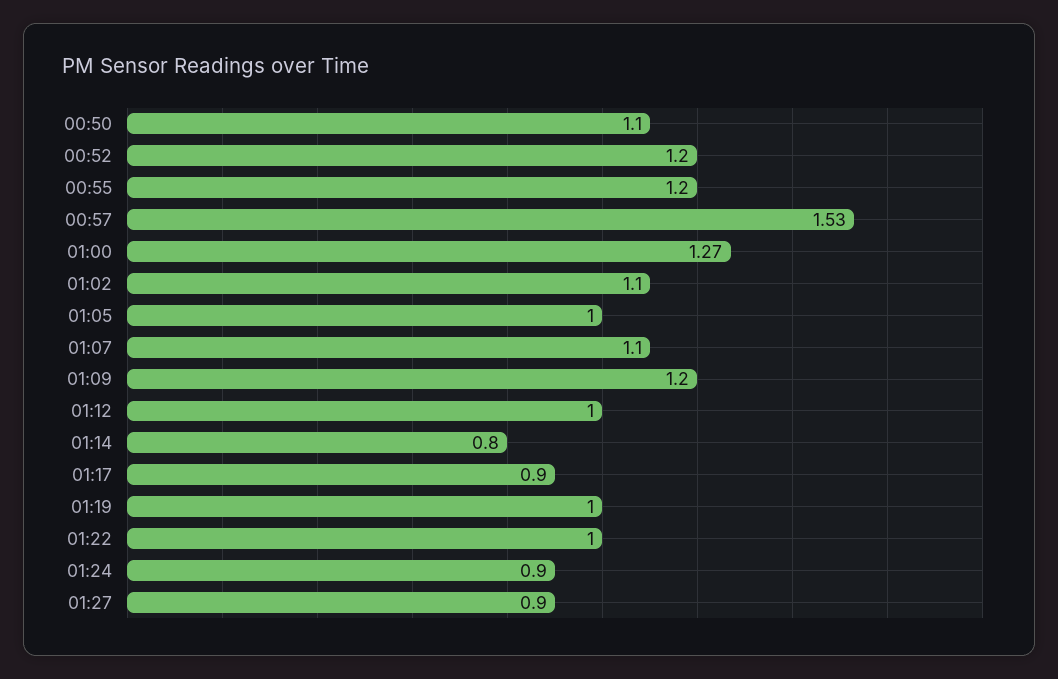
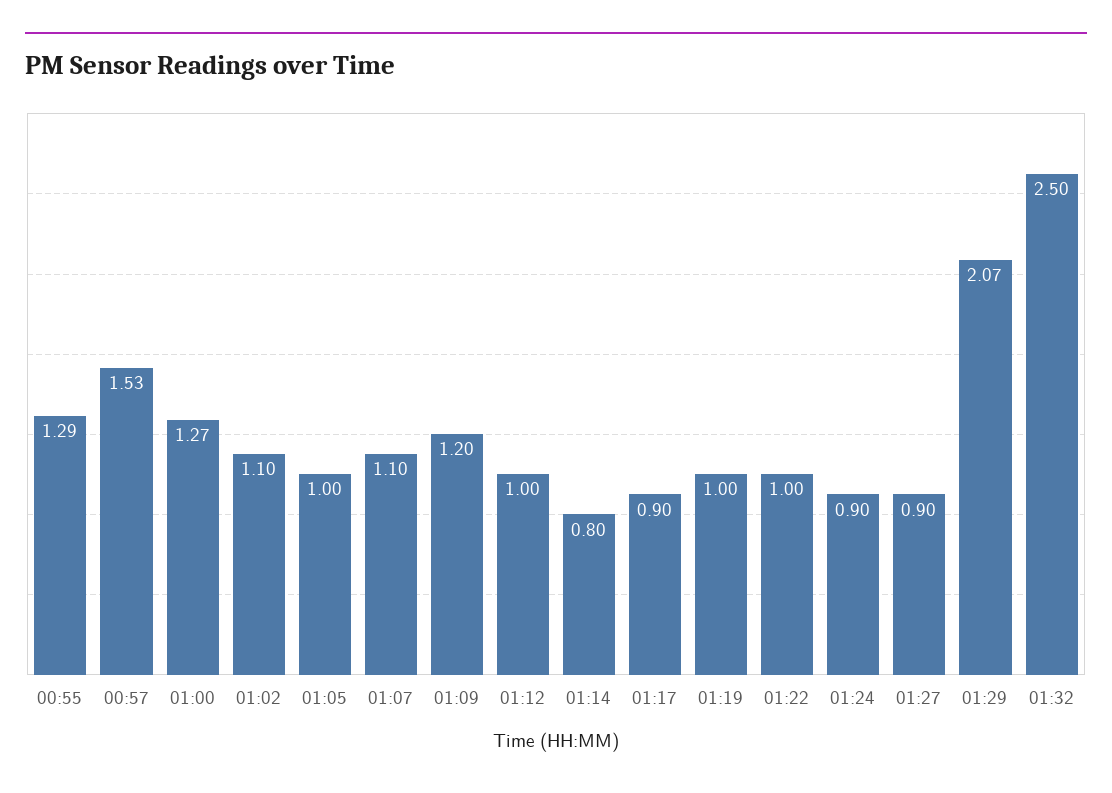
00:50: 1.1 -> none
00:52: 1.2 -> none
00:55: 1.2 -> 1.29
01:29: none -> 2.07
01:32: none -> 2.5

